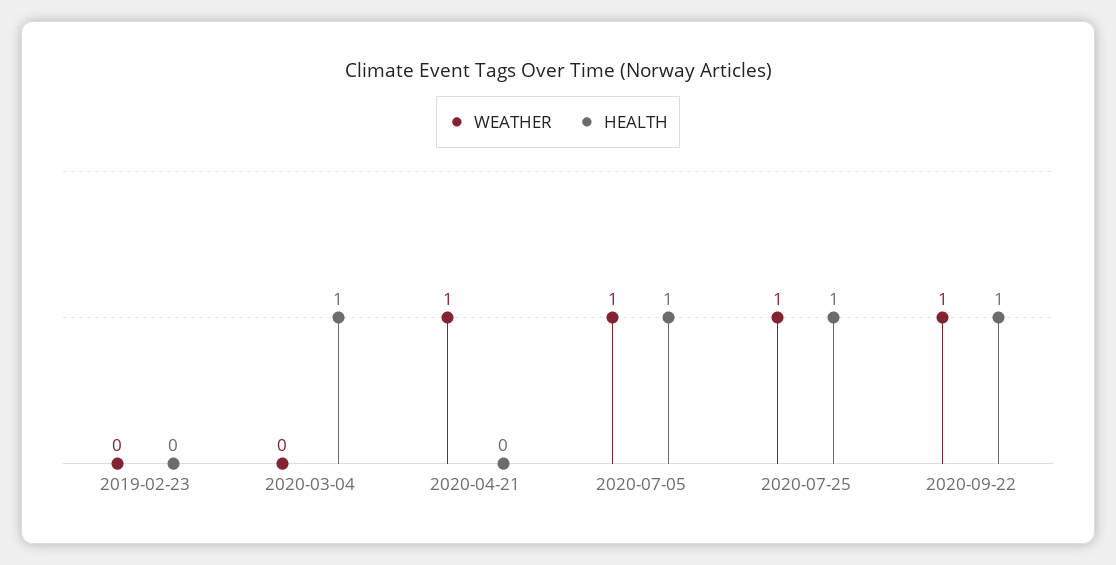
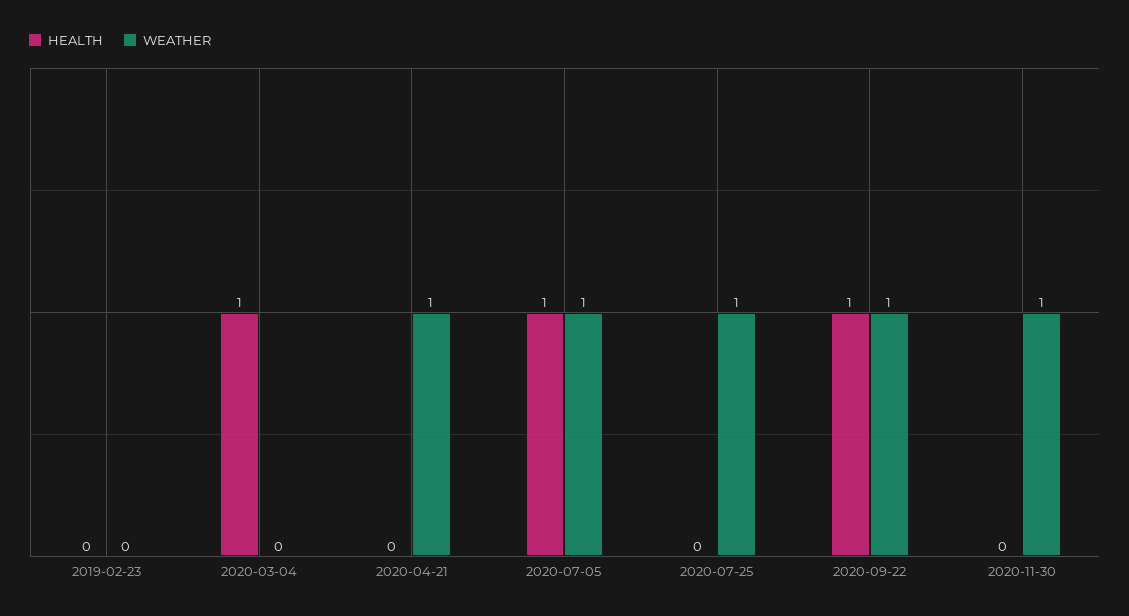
HEALTH, 2020-07-25: 1 -> 0
HEALTH, 2020-11-30: none -> 0
WEATHER, 2020-11-30: none -> 1

